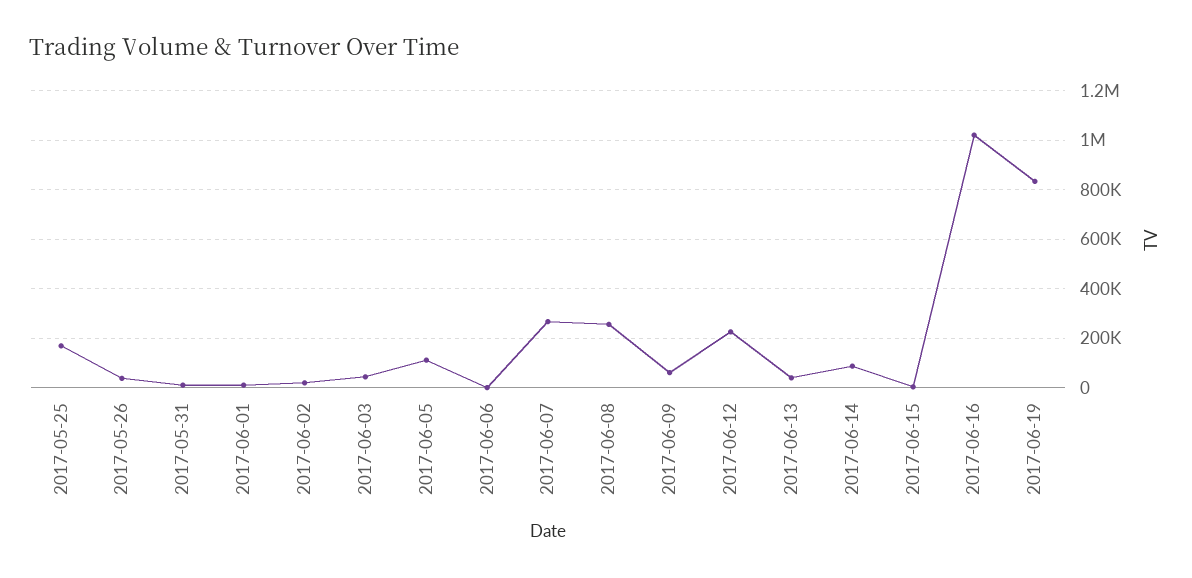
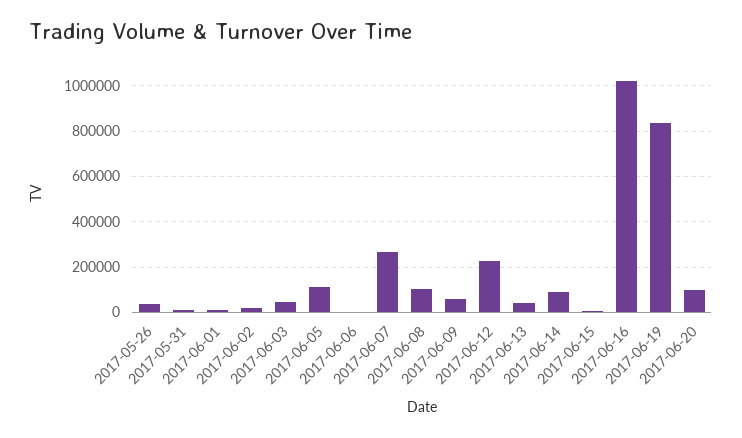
2017-05-25: 175000 -> none
2017-06-08: 250000 -> 100000
2017-06-20: none -> 100000

